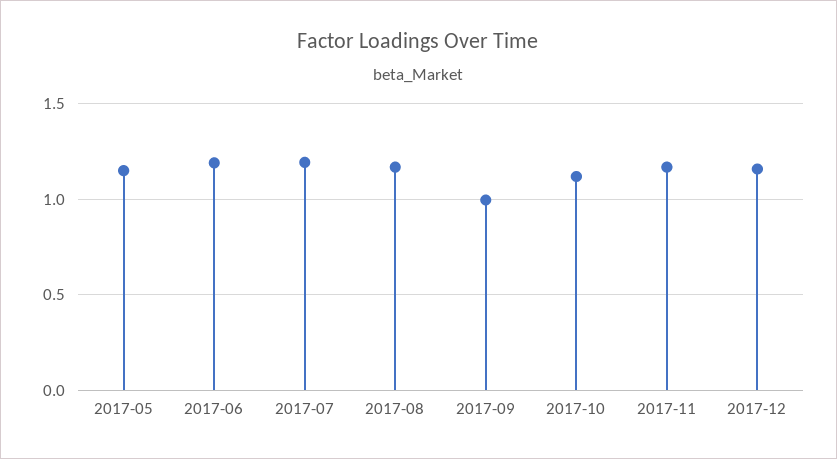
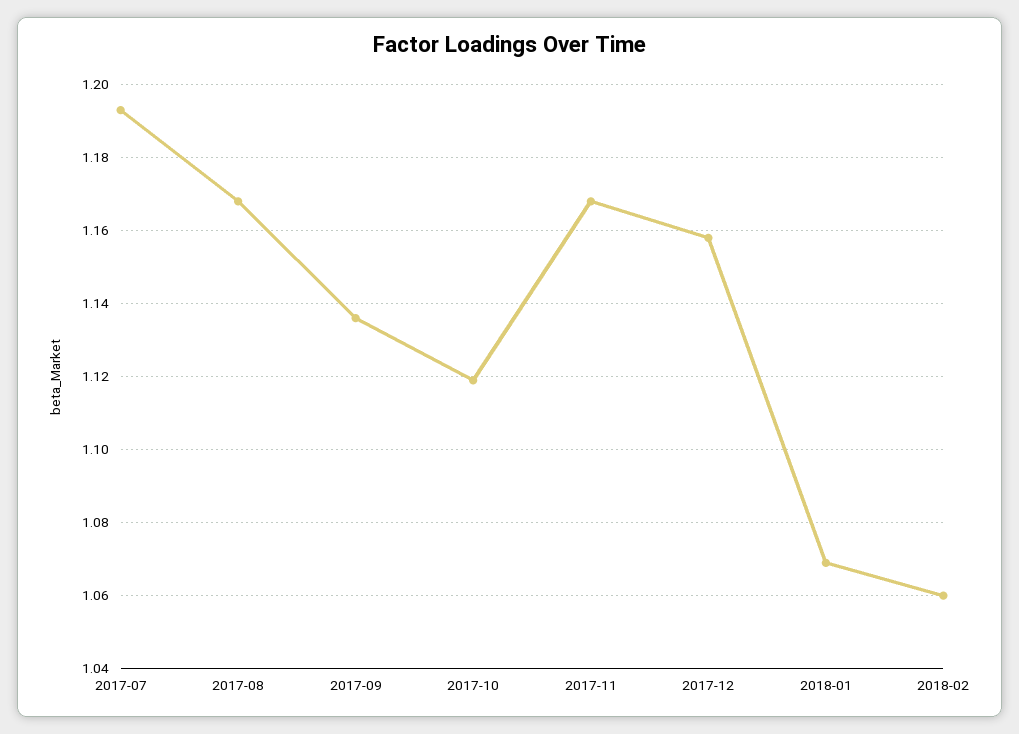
2017-05: 1.15 -> none
2017-06: 1.2 -> none
2017-09: 1 -> 1.135
2018-01: none -> 1.07
2018-02: none -> 1.06

